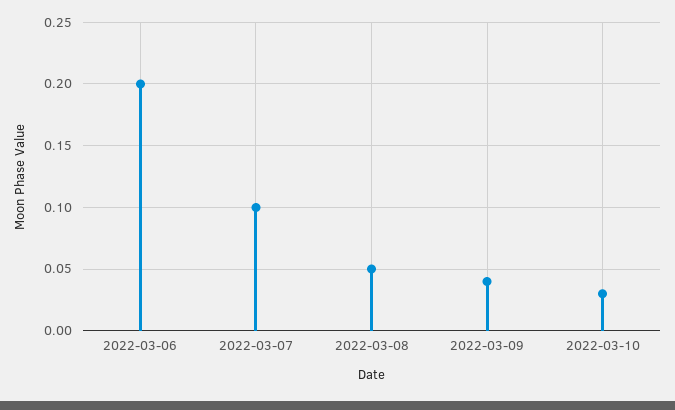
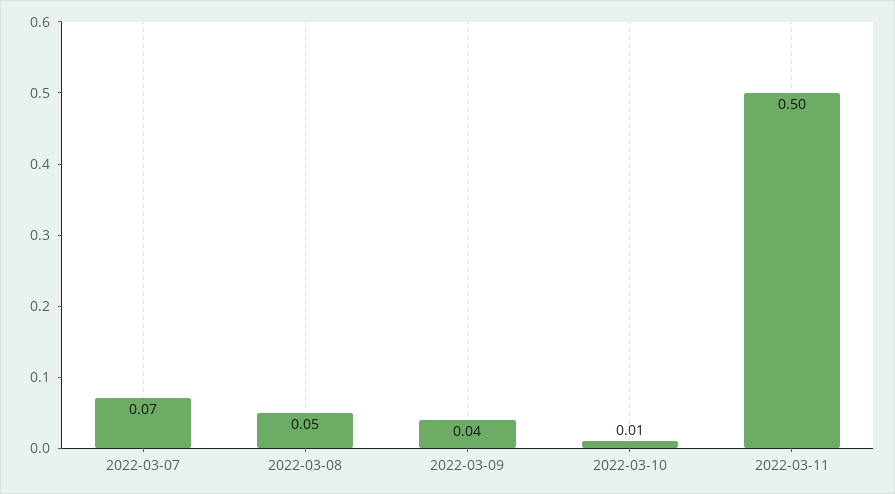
2022-03-06: 0.2 -> none
2022-03-07: 0.1 -> 0.07
2022-03-10: 0.03 -> 0.01
2022-03-11: none -> 0.5

